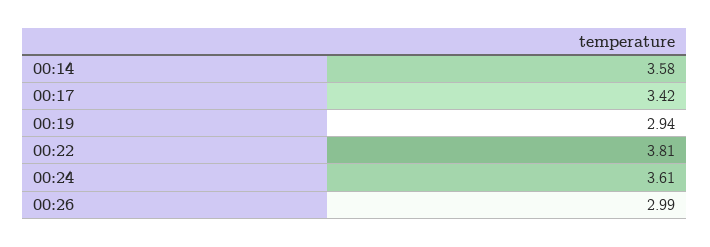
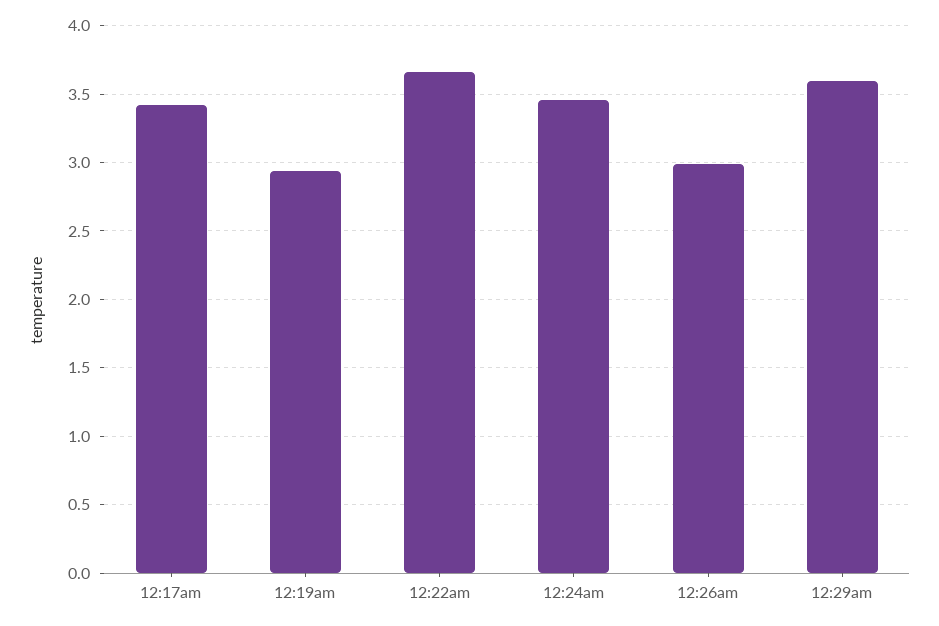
00:14: 3.58 -> none
00:22: 3.81 -> 3.65
00:24: 3.61 -> 3.45
12:29am: none -> 3.6

